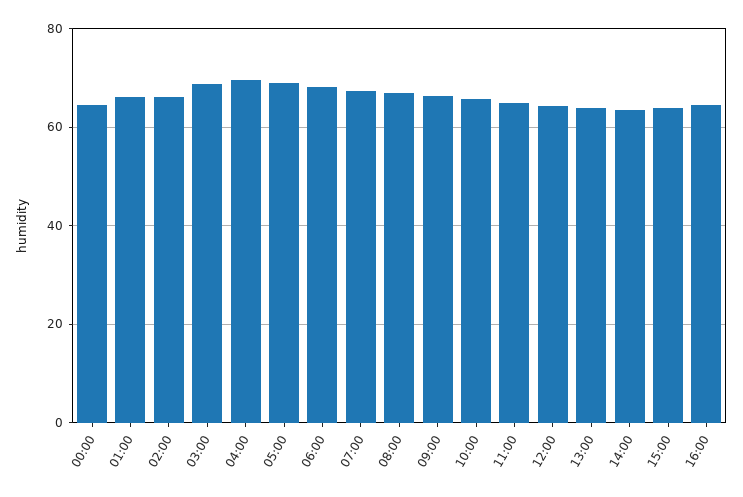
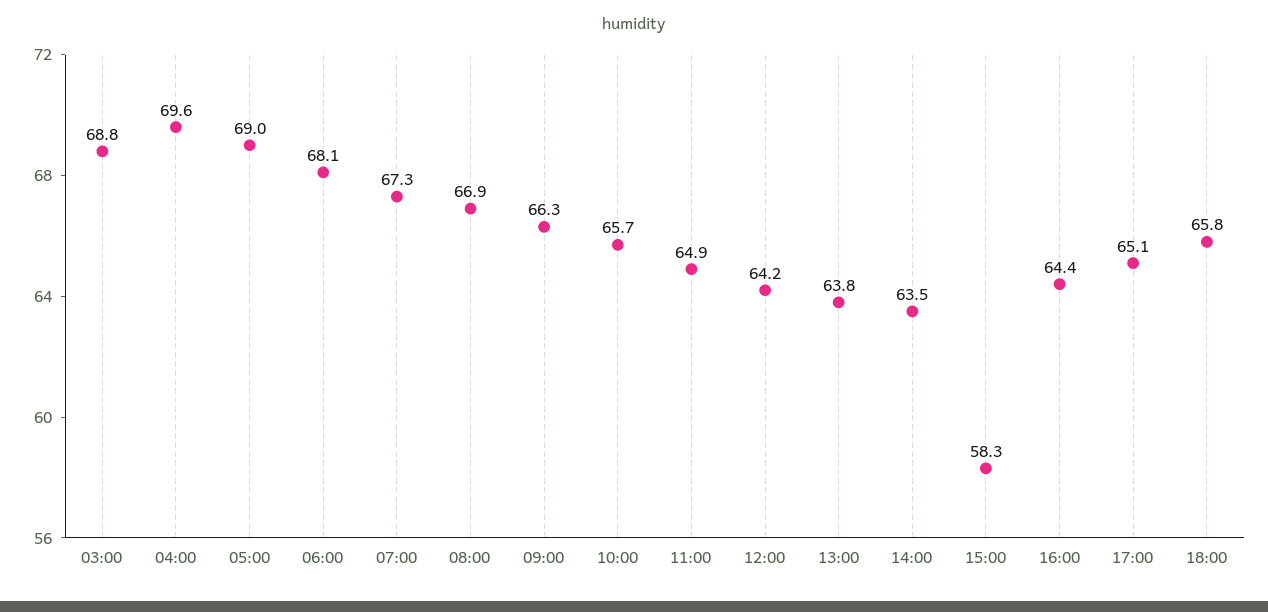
00:00: 64 -> none
01:00: 66 -> none
02:00: 66 -> none
15:00: 64 -> 58.3
17:00: none -> 65.1
18:00: none -> 65.8

